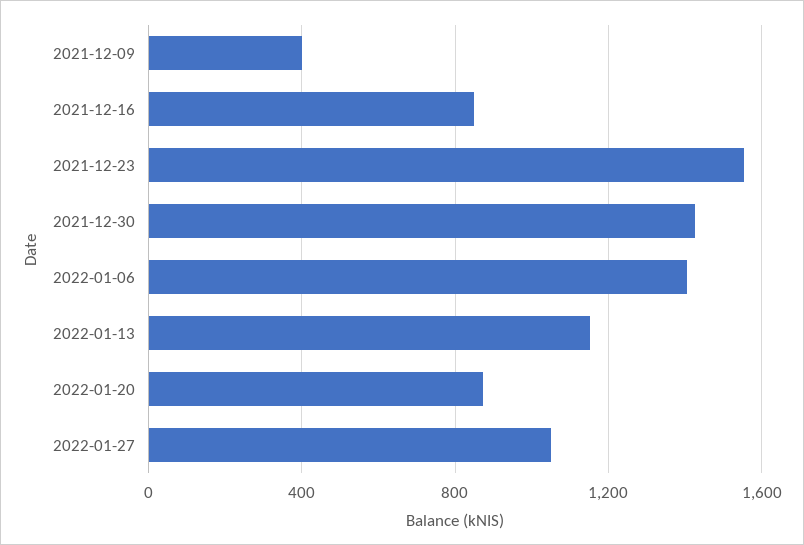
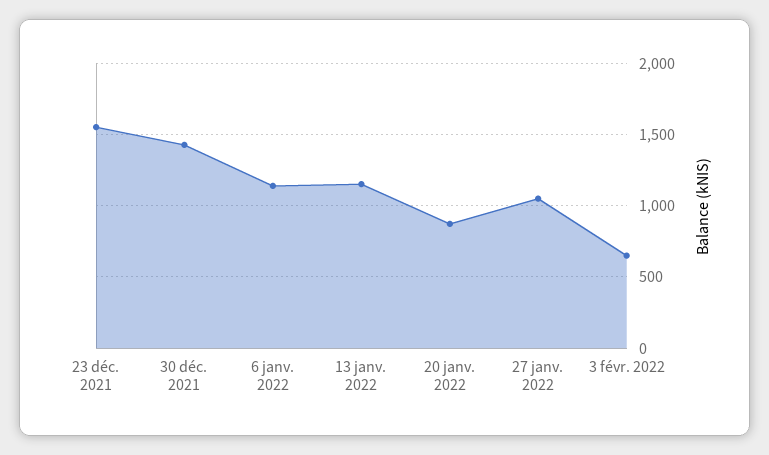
2021-12-09: 400 -> none
2021-12-16: 850 -> none
2022-01-06: 1400 -> 1150
3 févr. 2022: none -> 650

